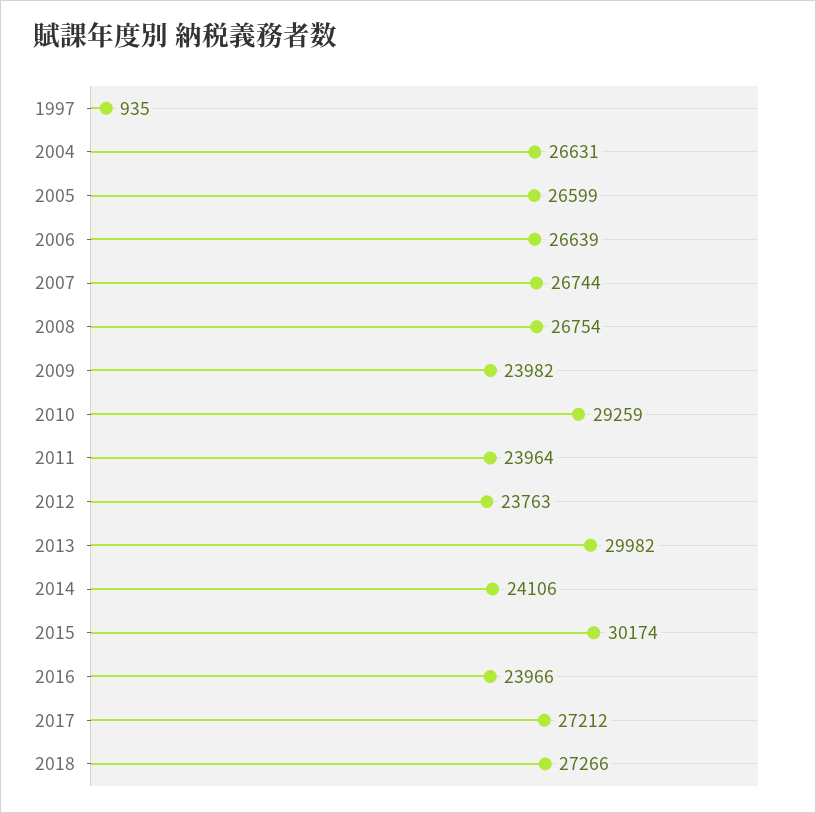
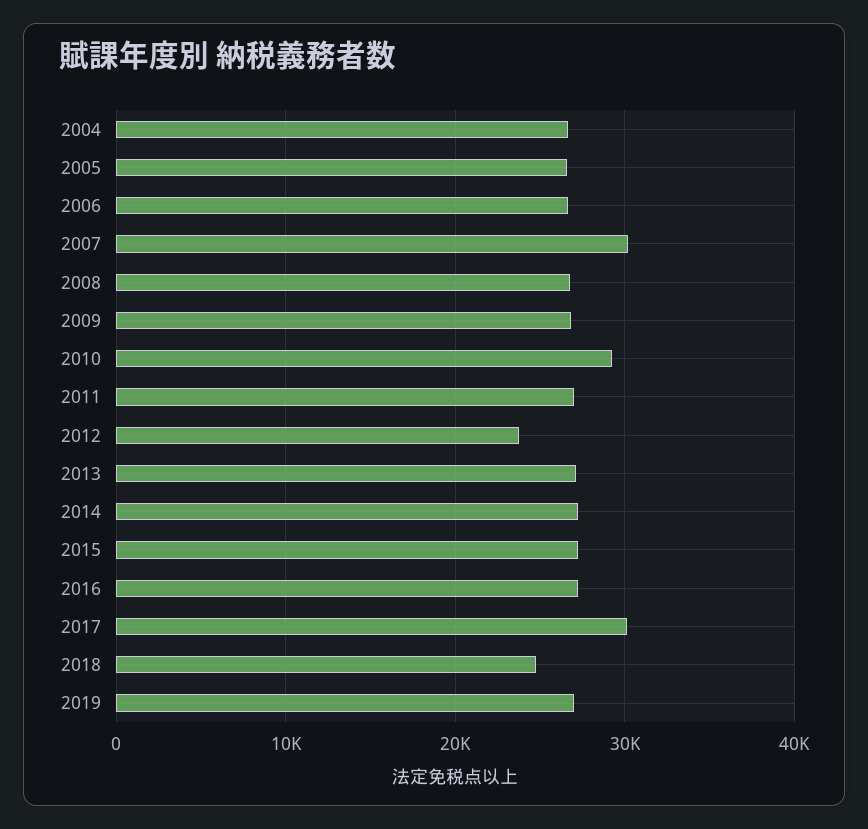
1997: 935 -> none
2007: 26744 -> 30000
2009: 23982 -> 27000
2011: 23964 -> 27000
2013: 29982 -> 27000
2014: 24106 -> 27000
2015: 30174 -> 27000
2016: 23966 -> 27000
2017: 27212 -> 30000
2018: 27266 -> 25000
2019: none -> 27000

